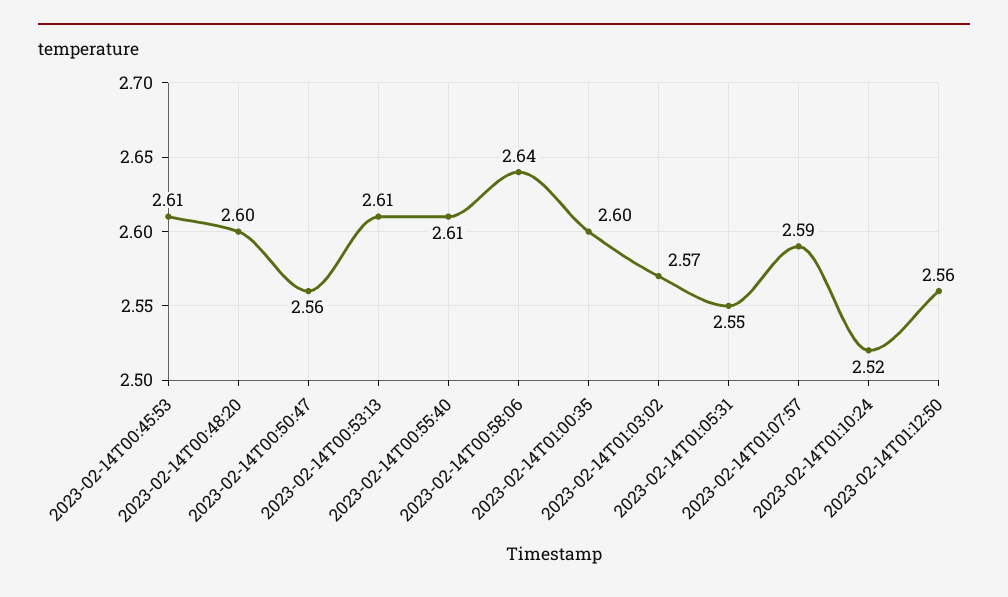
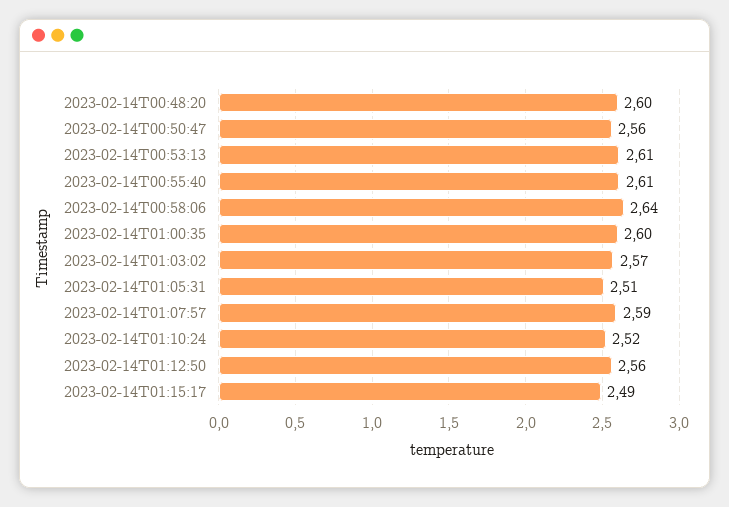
2023-02-14T00:45:53: 2.61 -> none
2023-02-14T01:05:31: 2.55 -> 2.51
2023-02-14T01:15:17: none -> 2.49

